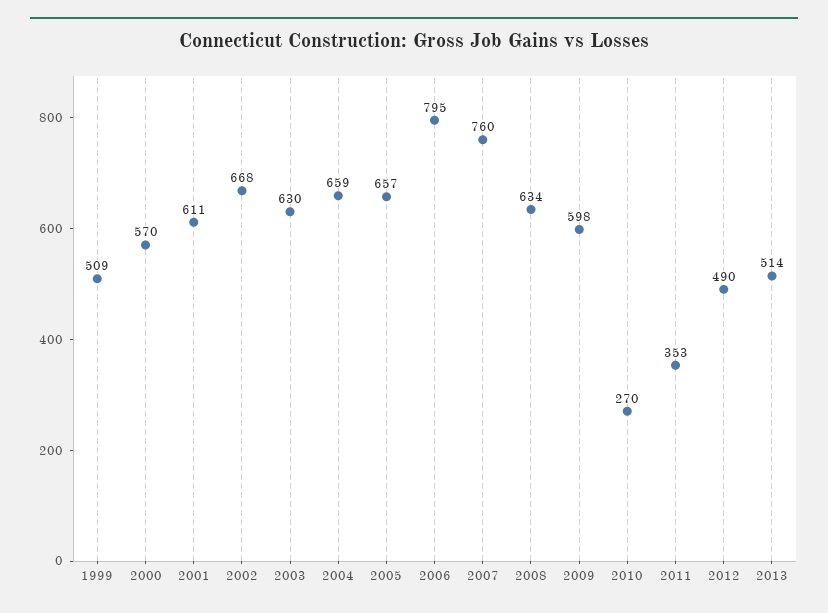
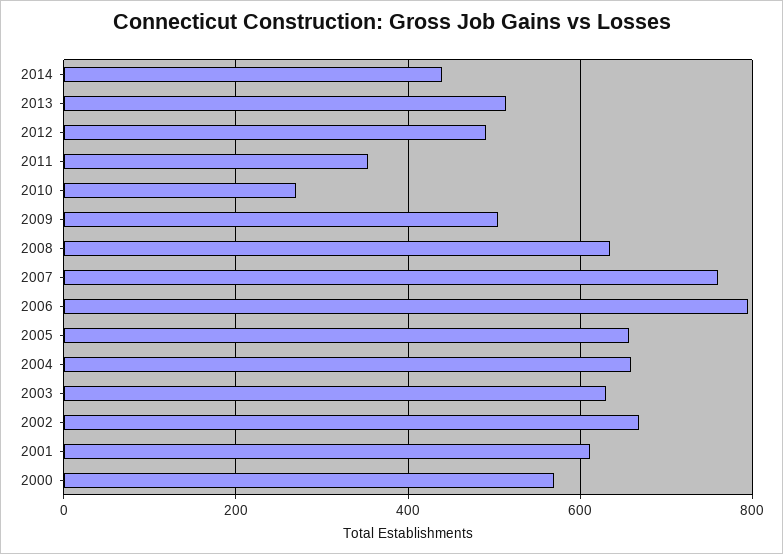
1999: 509 -> none
2009: 598 -> 500
2014: none -> 440

